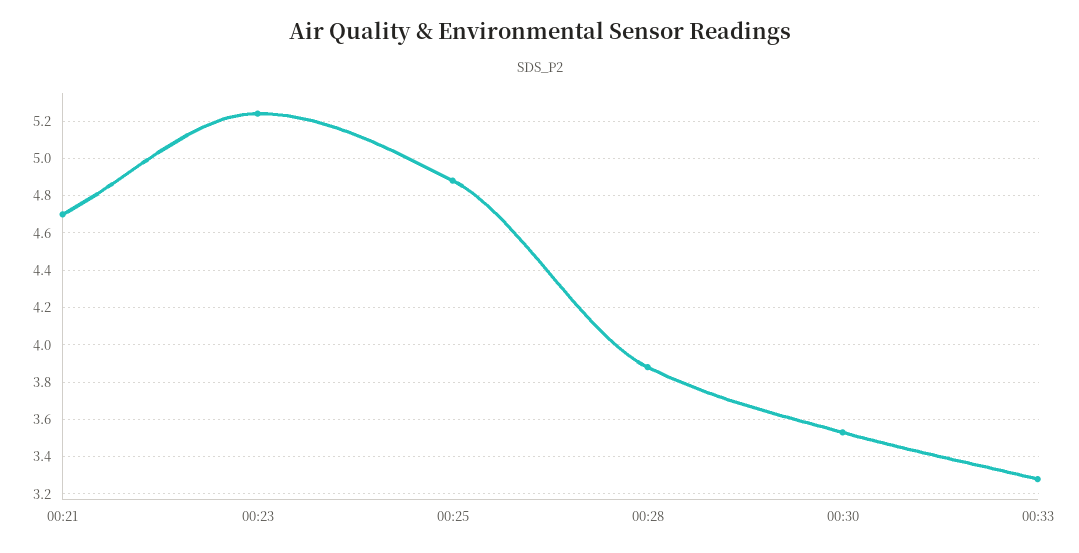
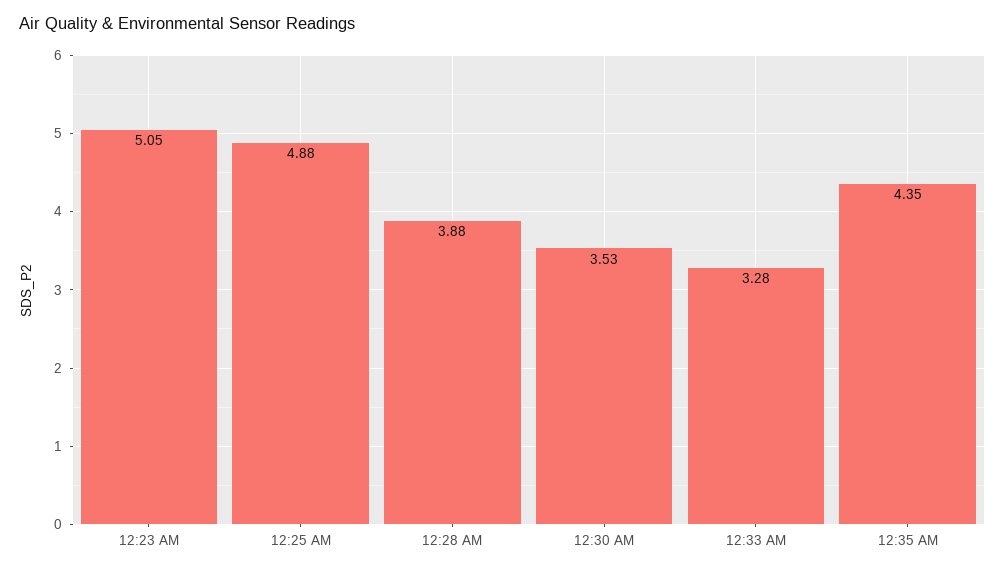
00:21: 4.7 -> none
00:23: 5.25 -> 5.05
12:35 AM: none -> 4.35

